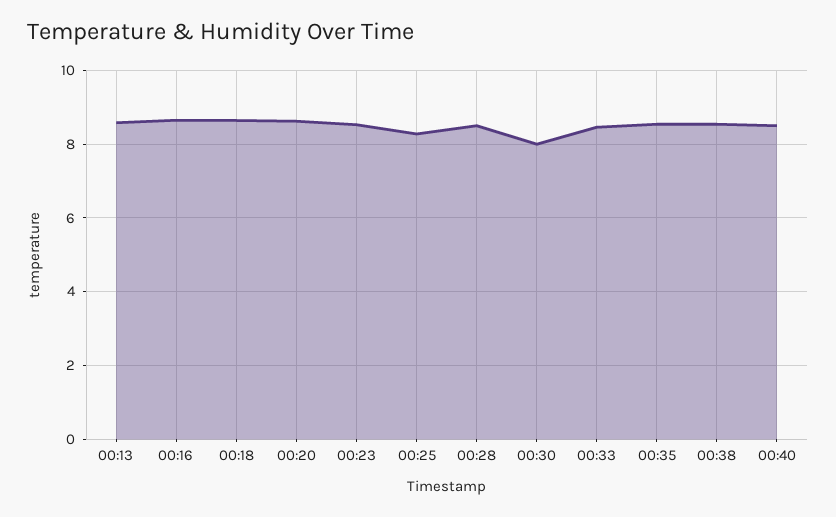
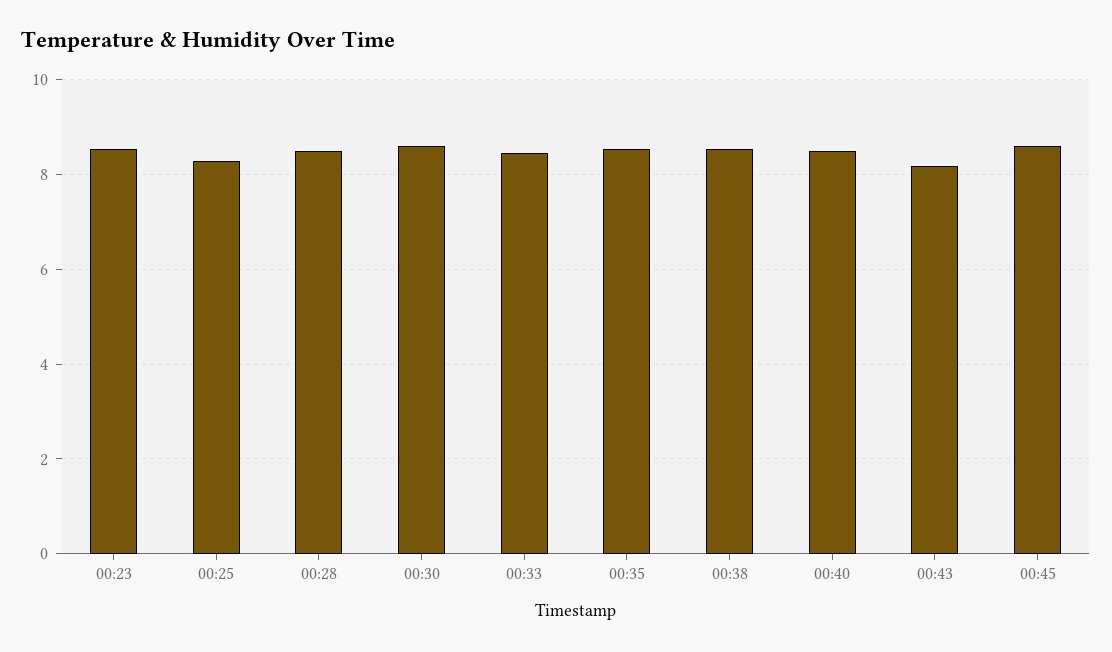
00:13: 8.6 -> none
00:16: 8.6 -> none
00:18: 8.6 -> none
00:20: 8.6 -> none
00:30: 8 -> 8.6
00:43: none -> 8.2
00:45: none -> 8.6

